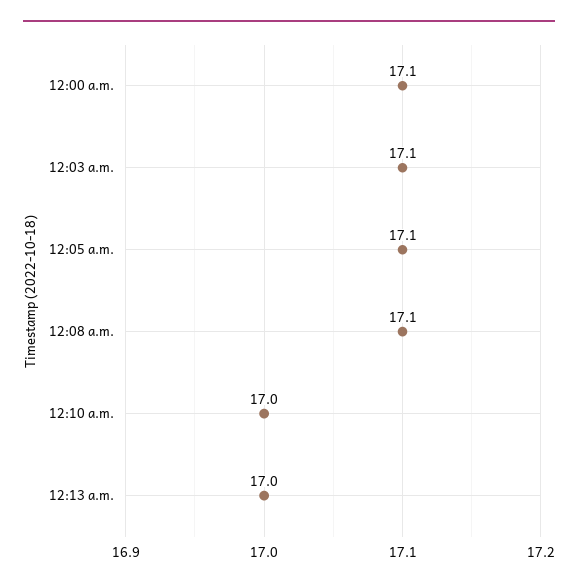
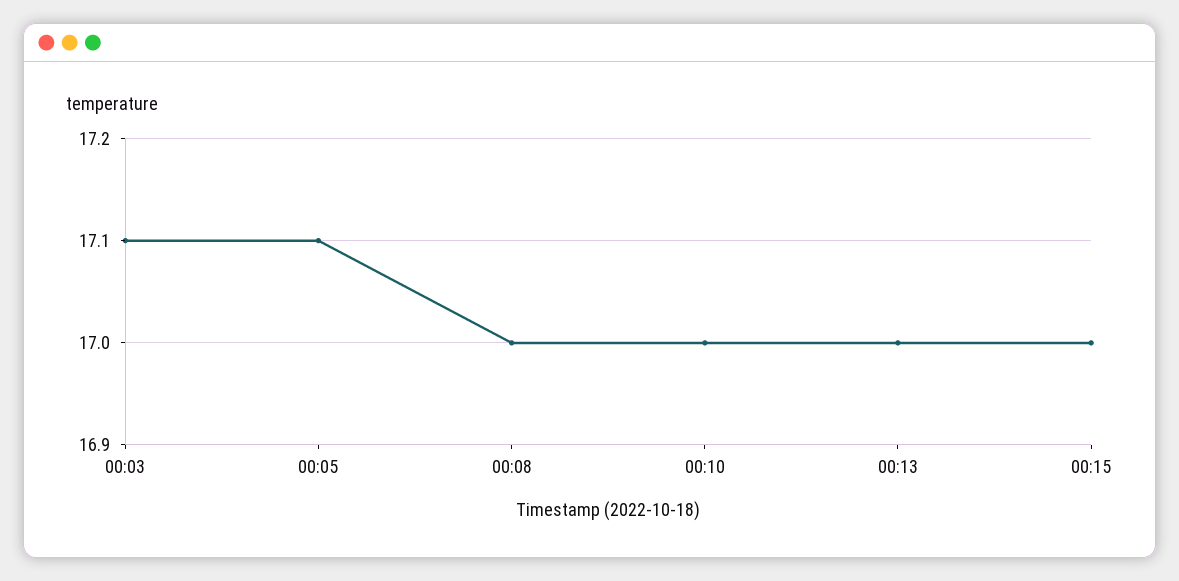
12:00 a.m.: 17.1 -> none
12:08 a.m.: 17.1 -> 17
00:15: none -> 17

